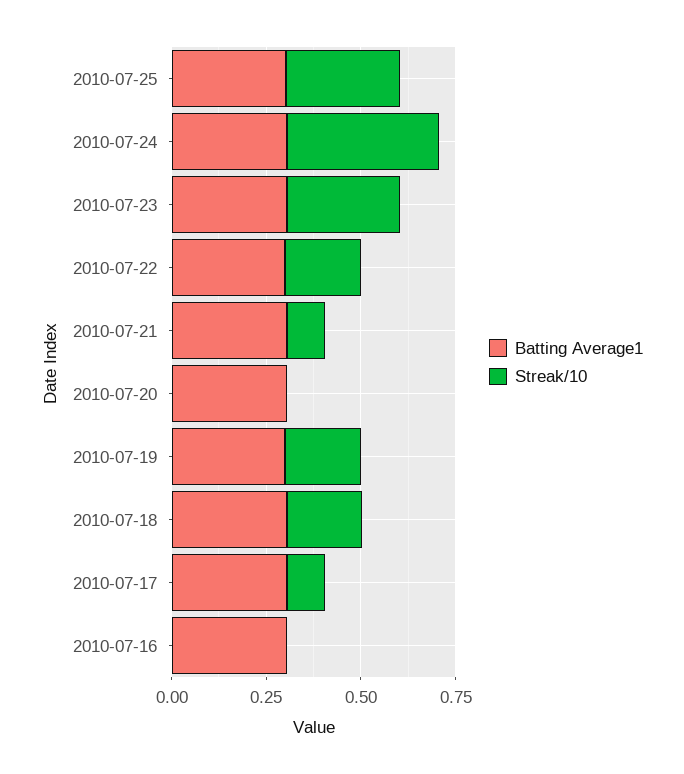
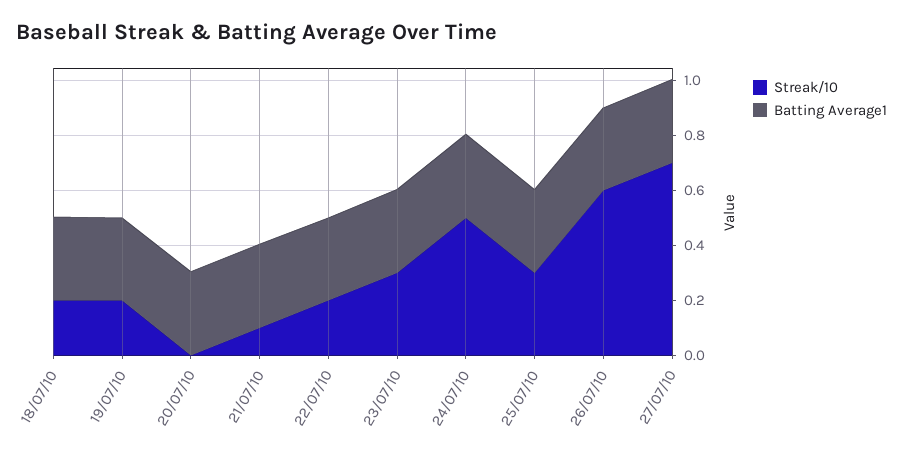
Streak/10, 2010-07-24: 0.4 -> 0.5
Batting Average1, 2010-07-17: 0.3 -> none
Streak/10, 2010-07-17: 0.1 -> none
Batting Average1, 2010-07-16: 0.3 -> none
Streak/10, 2010-07-16: 0 -> none
Streak/10, 26/07/10: none -> 0.6
Batting Average1, 26/07/10: none -> 0.3
Streak/10, 27/07/10: none -> 0.7
Batting Average1, 27/07/10: none -> 0.3

